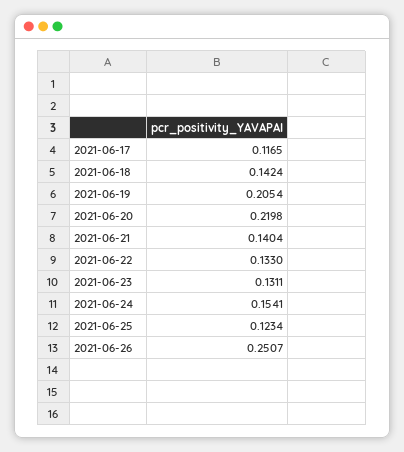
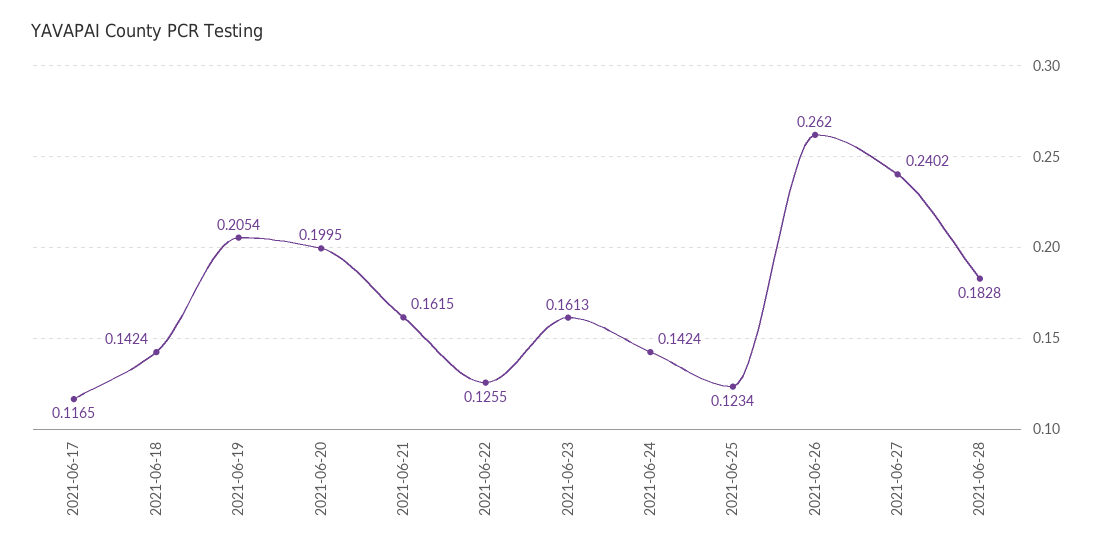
2021-06-20: 0.2198 -> 0.1995
2021-06-21: 0.1404 -> 0.1615
2021-06-22: 0.133 -> 0.1255
2021-06-23: 0.1311 -> 0.1613
2021-06-24: 0.1541 -> 0.1424
2021-06-26: 0.2507 -> 0.262
2021-06-27: none -> 0.2402
2021-06-28: none -> 0.1828

